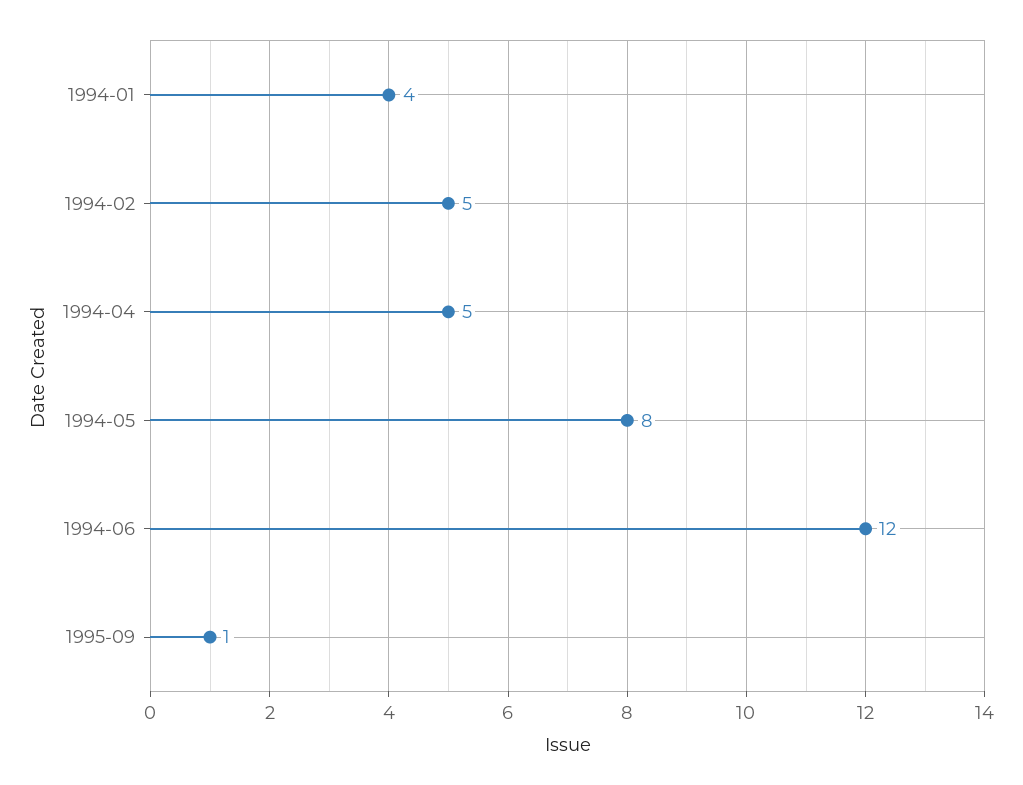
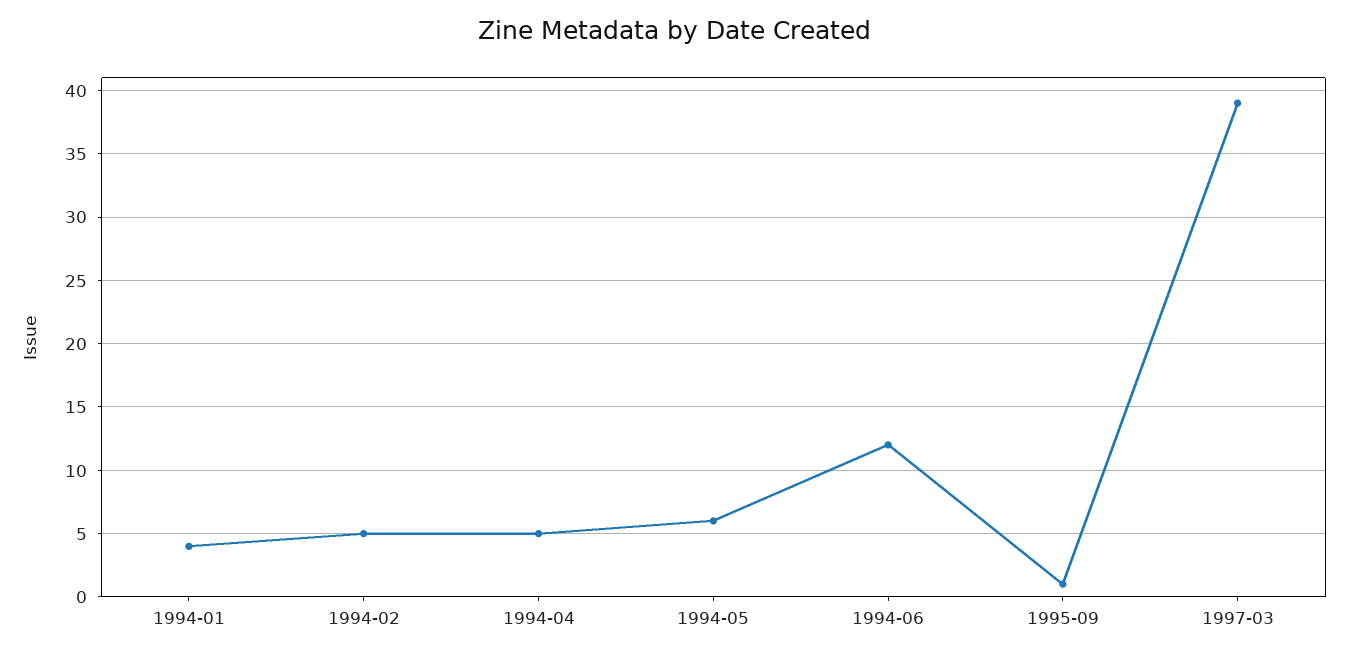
1994-05: 8 -> 6
1997-03: none -> 39

